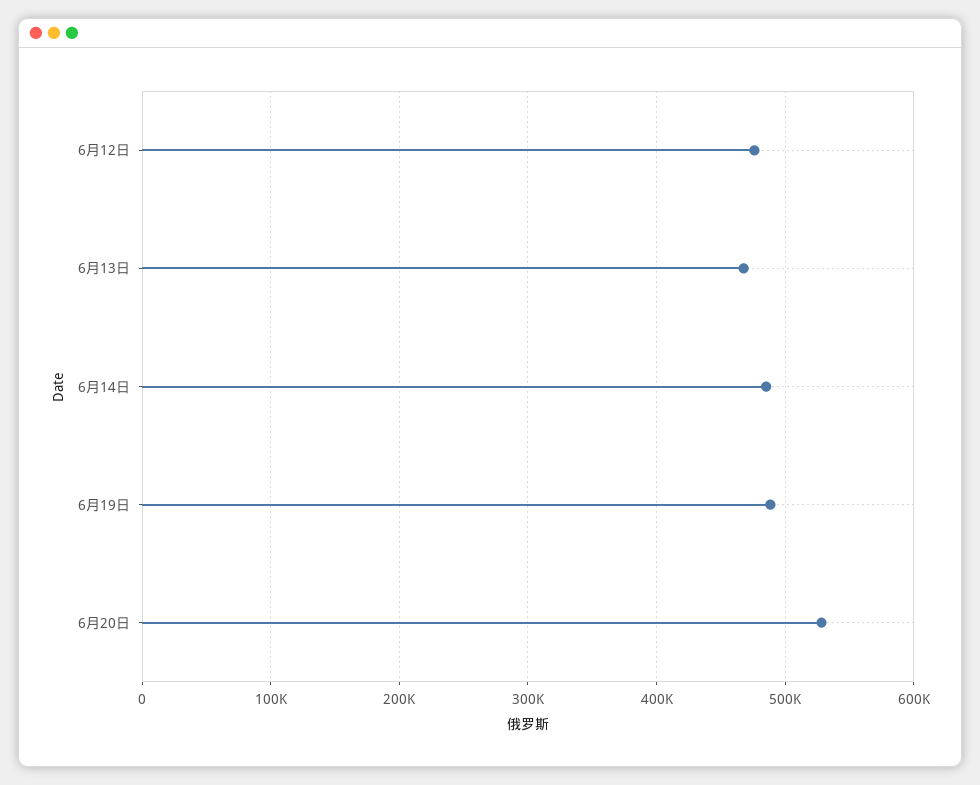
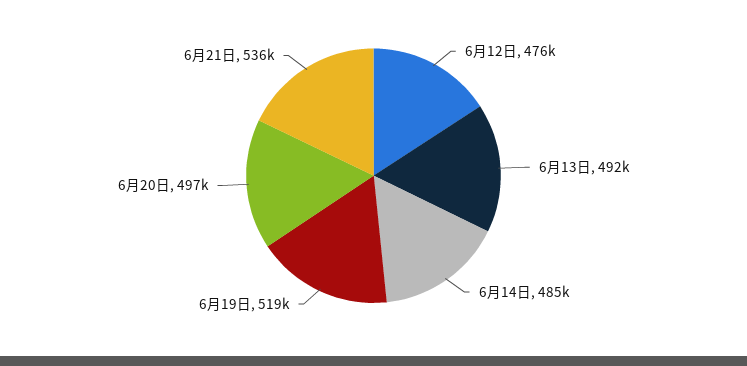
6月13日: 470000 -> 492000
6月19日: 490000 -> 519000
6月20日: 530000 -> 497000
6月21日: none -> 536000

